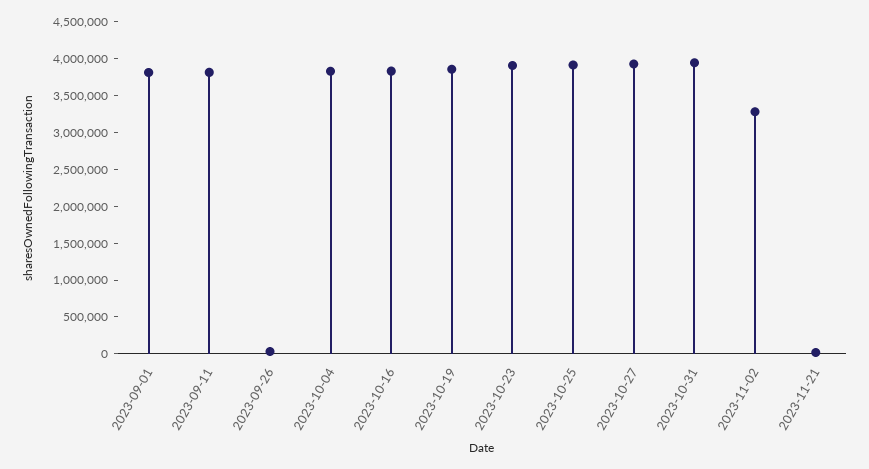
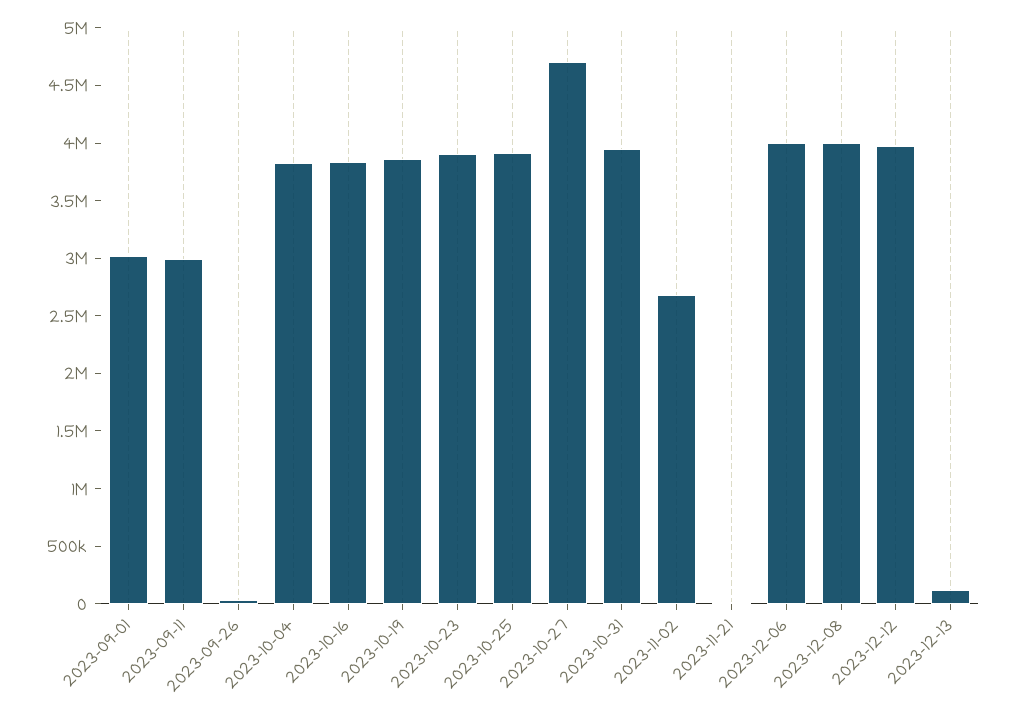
2023-09-01: 3750000 -> 3000000
2023-09-11: 3750000 -> 3000000
2023-10-27: 4000000 -> 4700000
2023-11-02: 3250000 -> 2700000
2023-12-06: none -> 4000000
2023-12-08: none -> 4000000
2023-12-12: none -> 4000000
2023-12-13: none -> 100000

